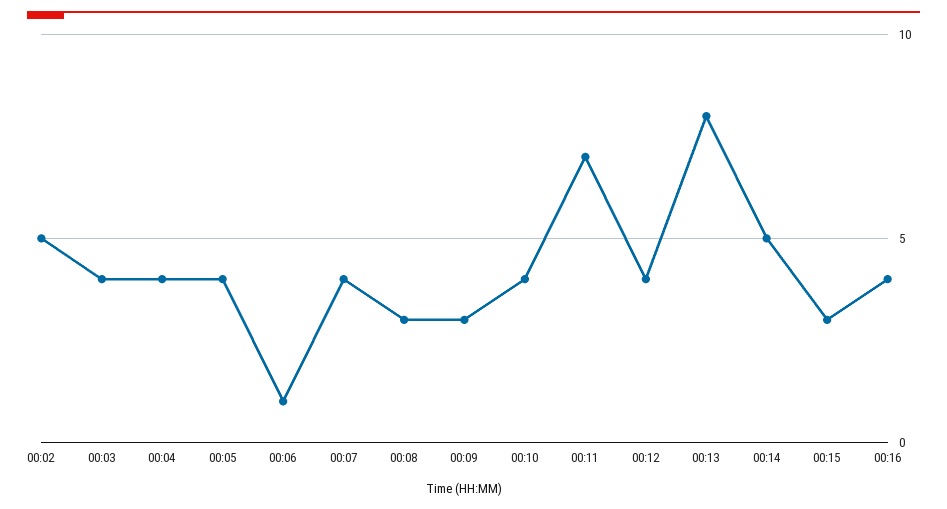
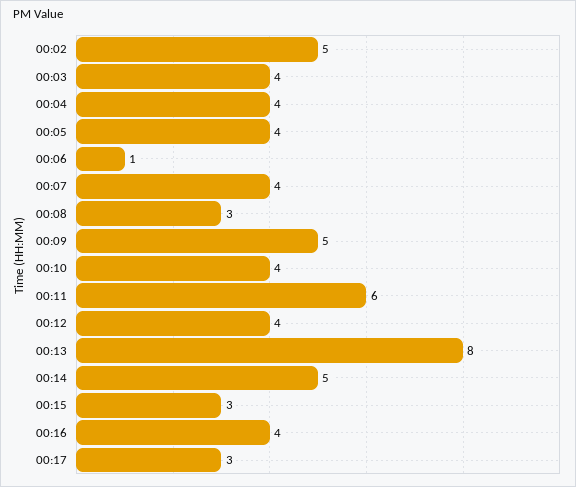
00:09: 3 -> 5
00:11: 7 -> 6
00:17: none -> 3

